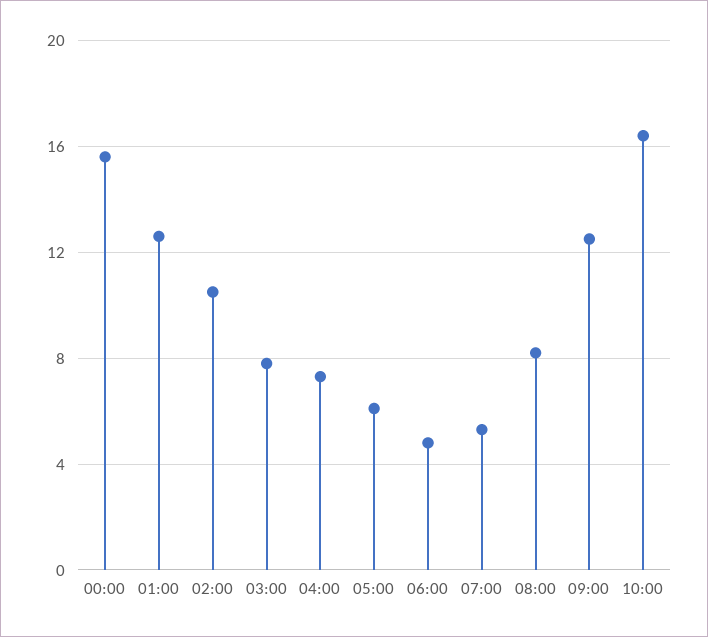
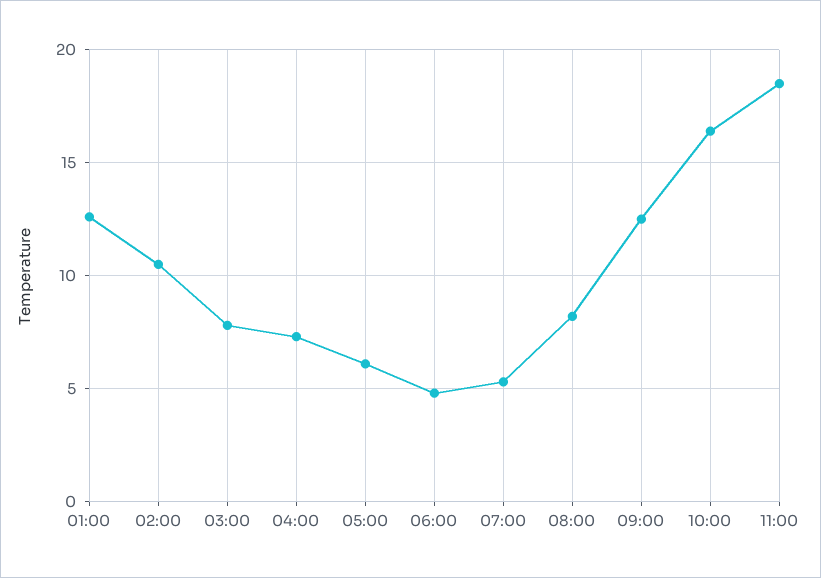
00:00: 15.5 -> none
11:00: none -> 18.5

